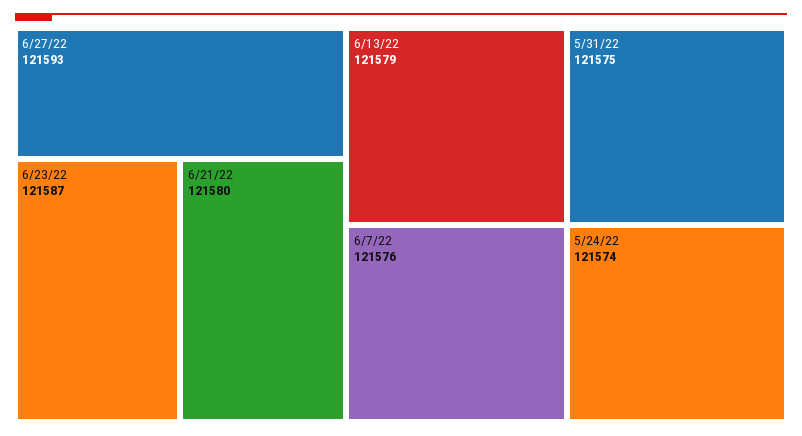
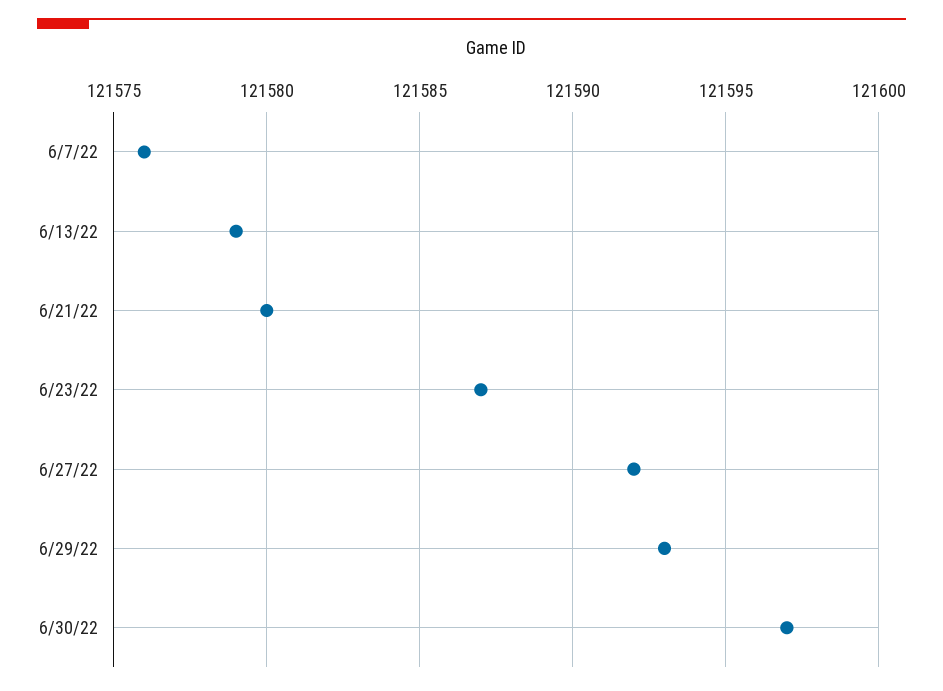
6/27/22: 121593 -> 121592
5/31/22: 121575 -> none
5/24/22: 121574 -> none
6/29/22: none -> 121593
6/30/22: none -> 121597

